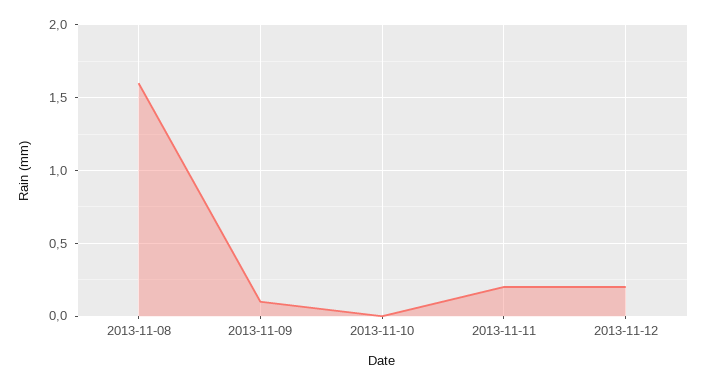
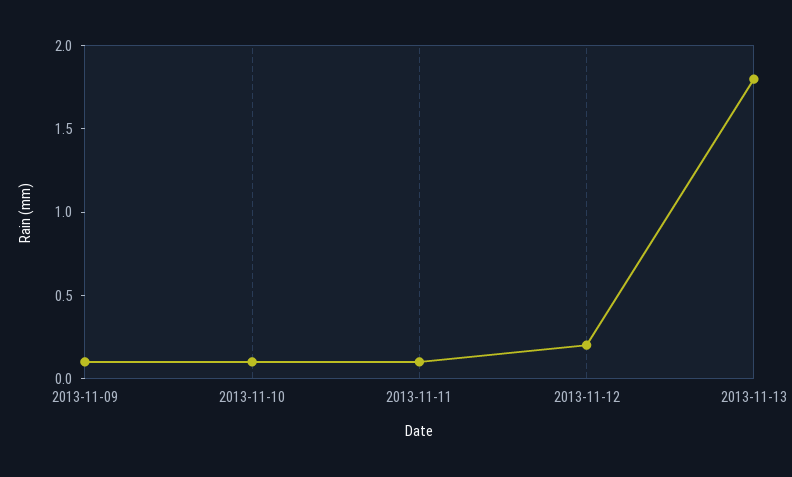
2013-11-08: 1.6 -> none
2013-11-10: 0 -> 0.1
2013-11-11: 0.2 -> 0.1
2013-11-13: none -> 1.8

